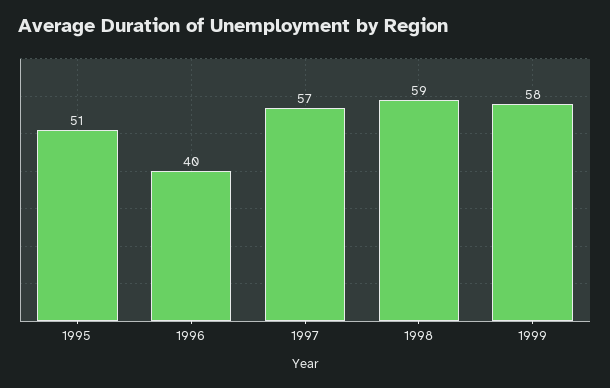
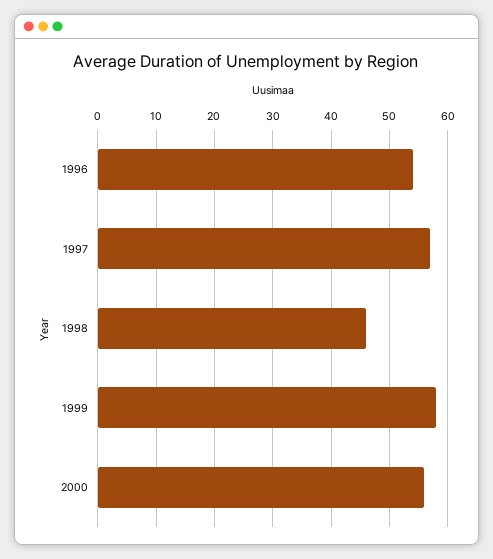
1995: 51 -> none
1996: 40 -> 55
1998: 59 -> 45
2000: none -> 55

